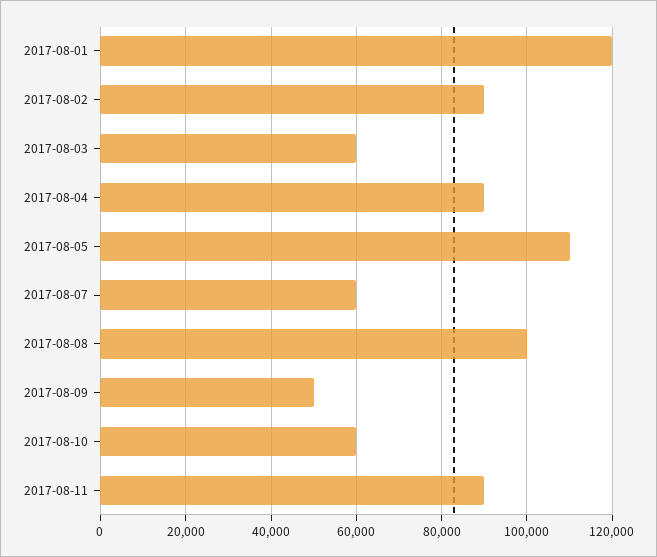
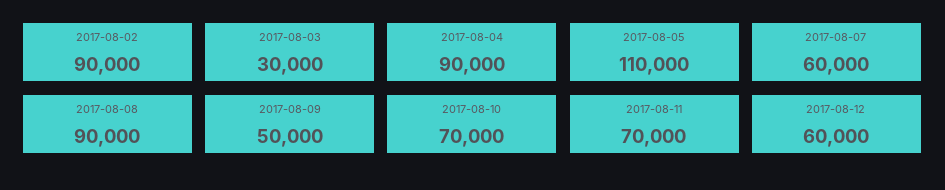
2017-08-01: 120000 -> none
2017-08-03: 60000 -> 30000
2017-08-08: 100000 -> 90000
2017-08-10: 60000 -> 70000
2017-08-11: 90000 -> 70000
2017-08-12: none -> 60000

